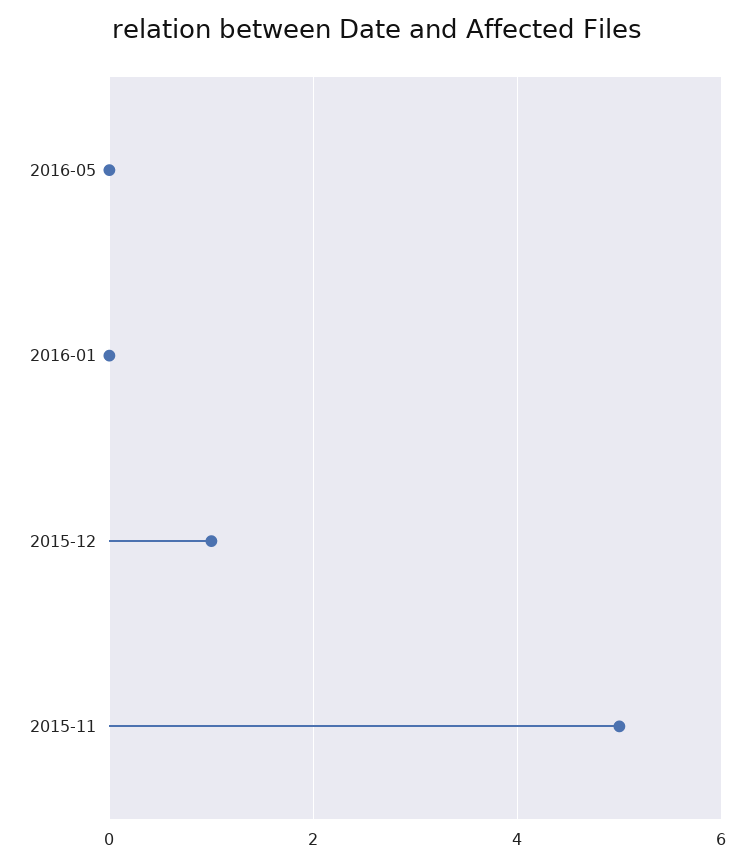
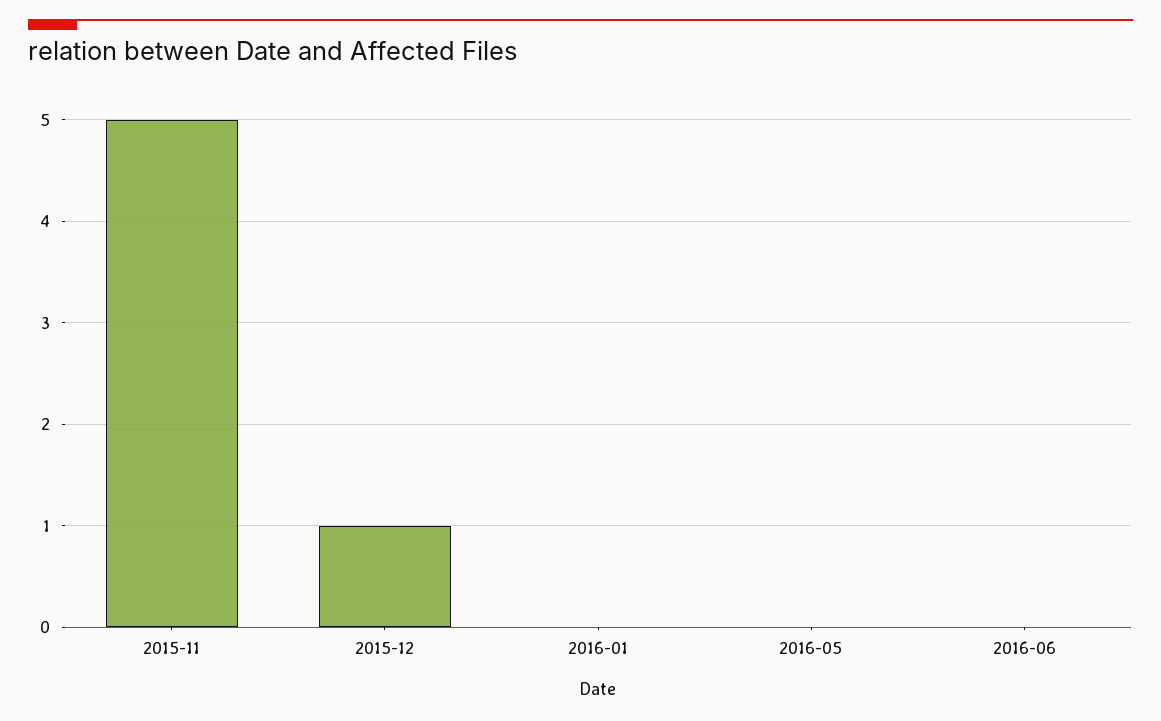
2016-06: none -> 0

